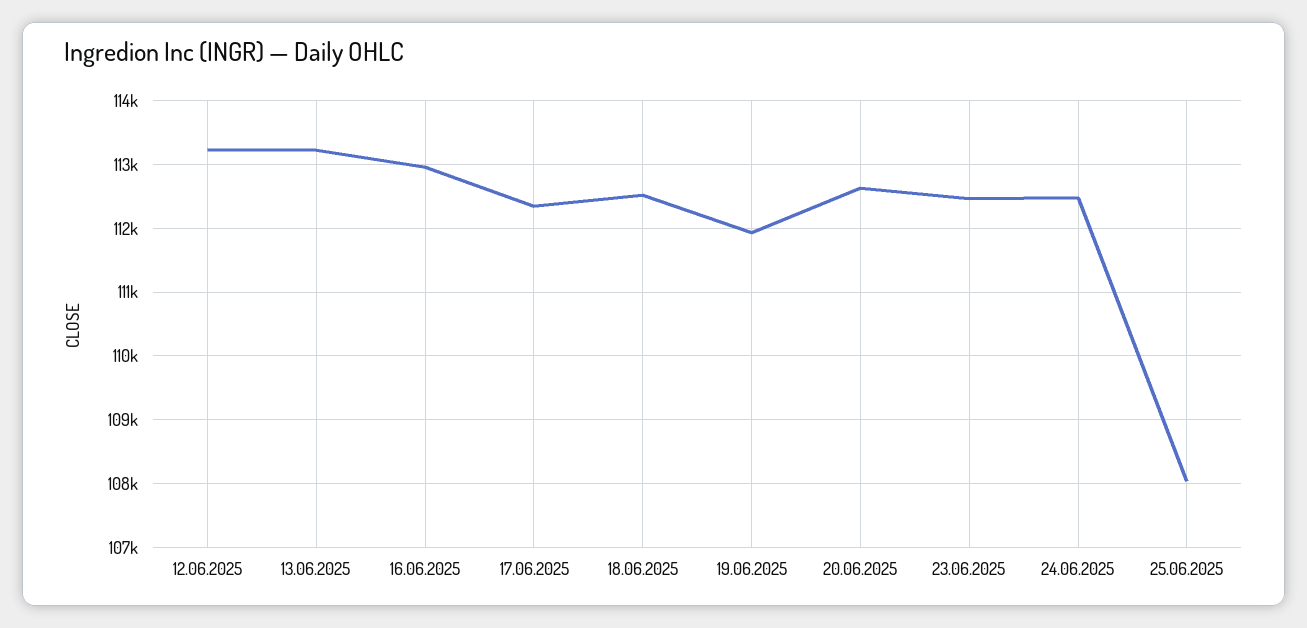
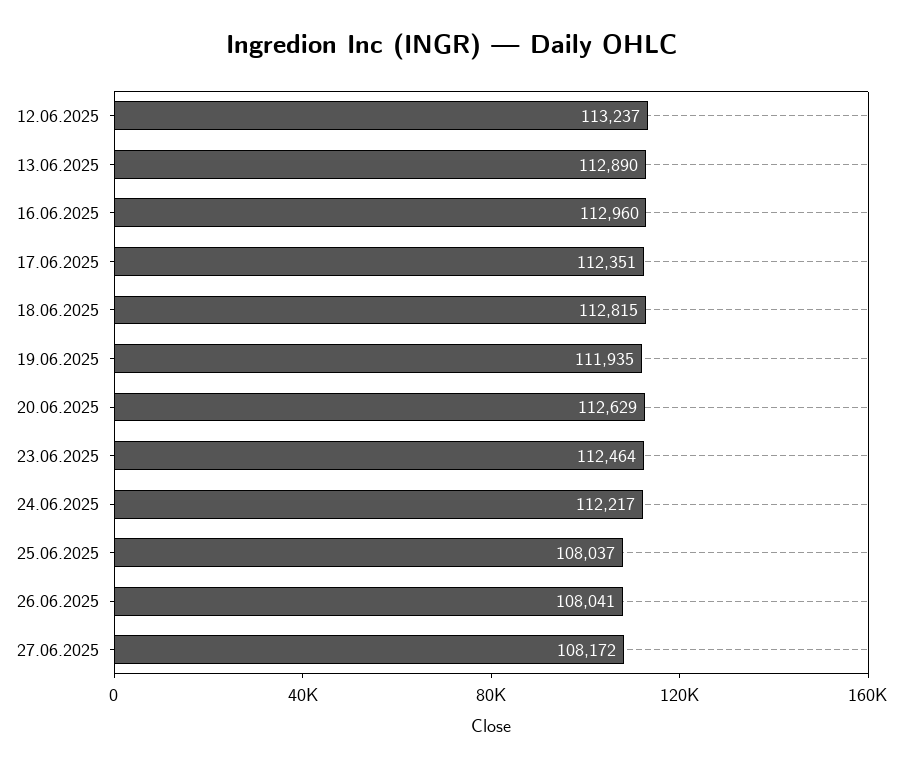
13.06.2025: 113200 -> 112890
18.06.2025: 112500 -> 112815
24.06.2025: 112500 -> 112217
26.06.2025: none -> 108041
27.06.2025: none -> 108172

